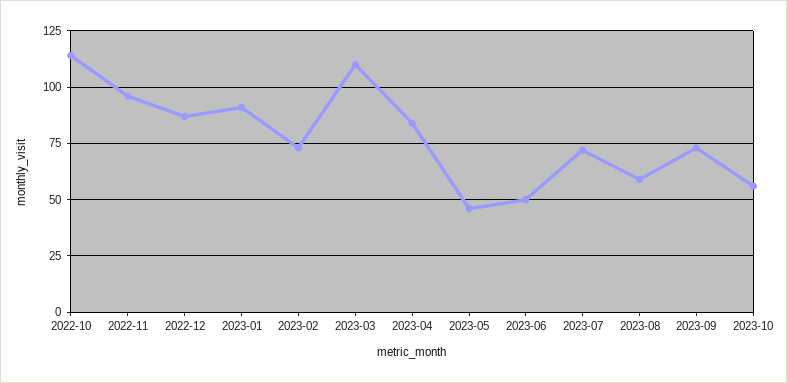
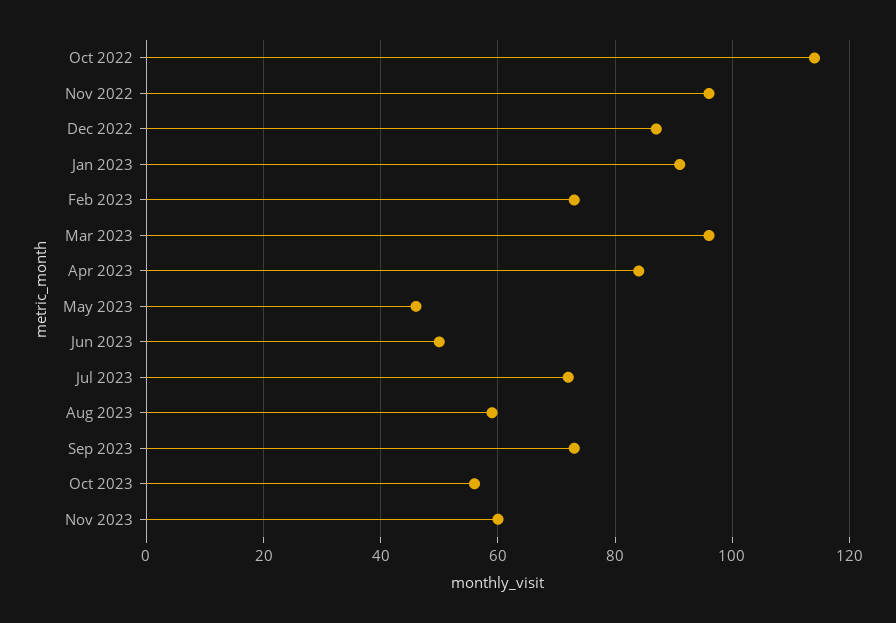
2023-03: 110 -> 95
Nov 2023: none -> 60

